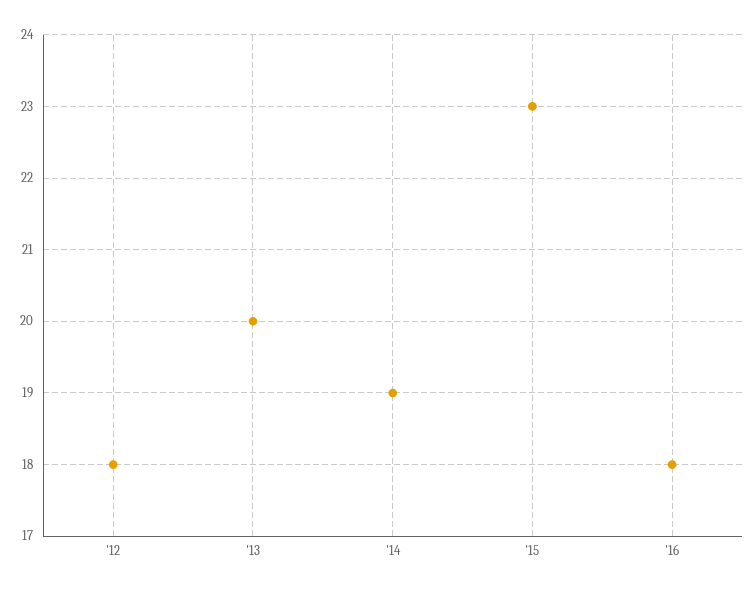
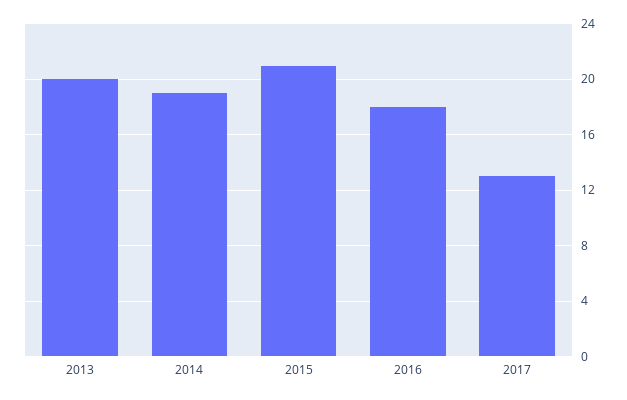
'12: 18 -> none
'15: 23 -> 21
2017: none -> 13

